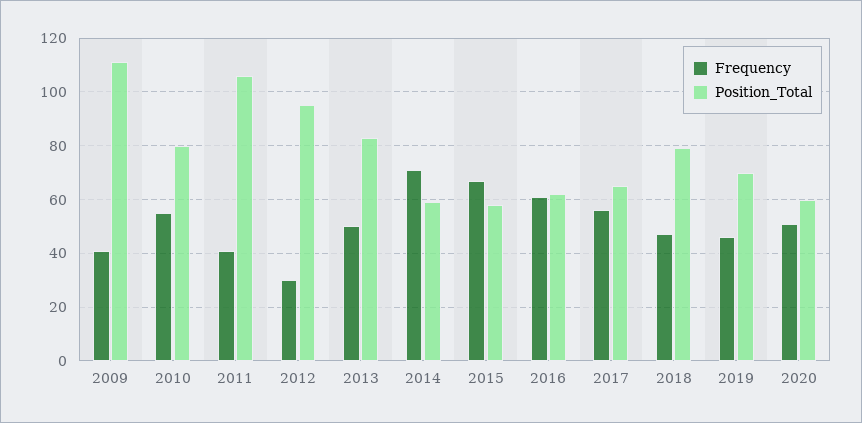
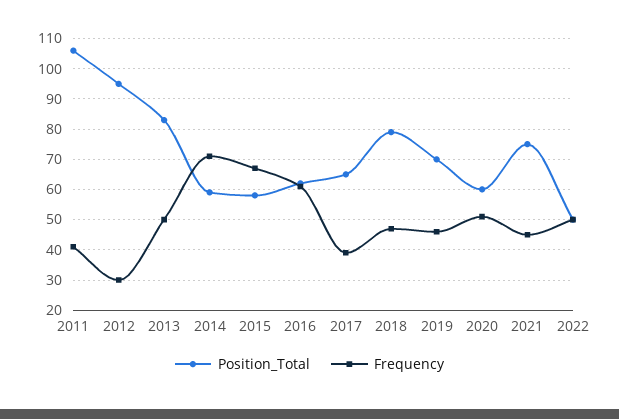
Frequency, 2009: 40 -> none
Position_Total, 2009: 110 -> none
Frequency, 2010: 55 -> none
Position_Total, 2010: 80 -> none
Frequency, 2017: 55 -> 40
Position_Total, 2021: none -> 75
Frequency, 2021: none -> 45
Position_Total, 2022: none -> 50
Frequency, 2022: none -> 50

